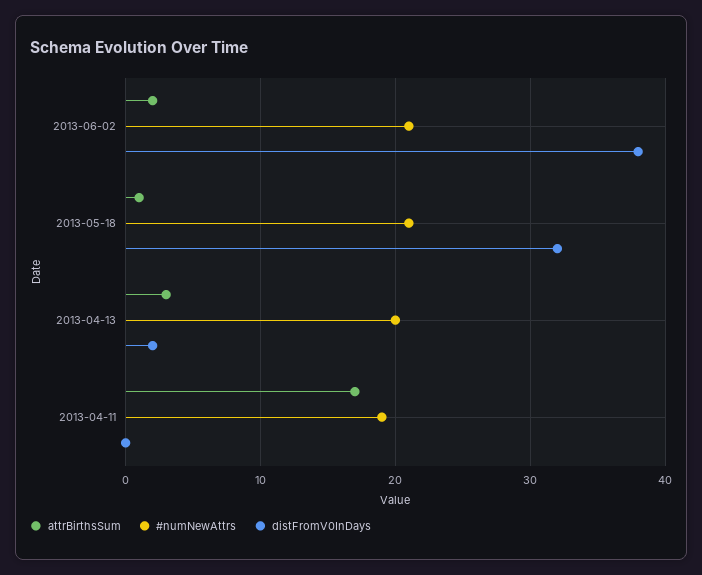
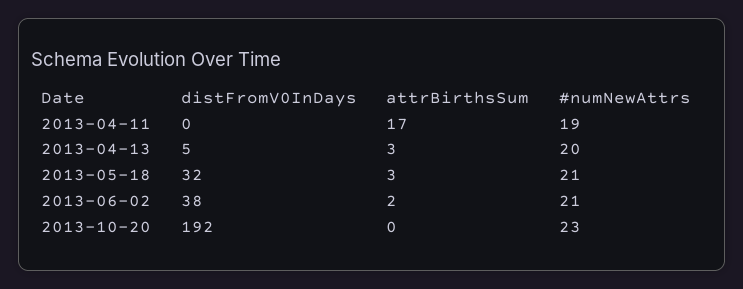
attrBirthsSum, 2013-05-18: 1 -> 3
distFromV0InDays, 2013-04-13: 2 -> 5
distFromV0InDays, 2013-10-20: none -> 192
attrBirthsSum, 2013-10-20: none -> 0
#numNewAttrs, 2013-10-20: none -> 23

